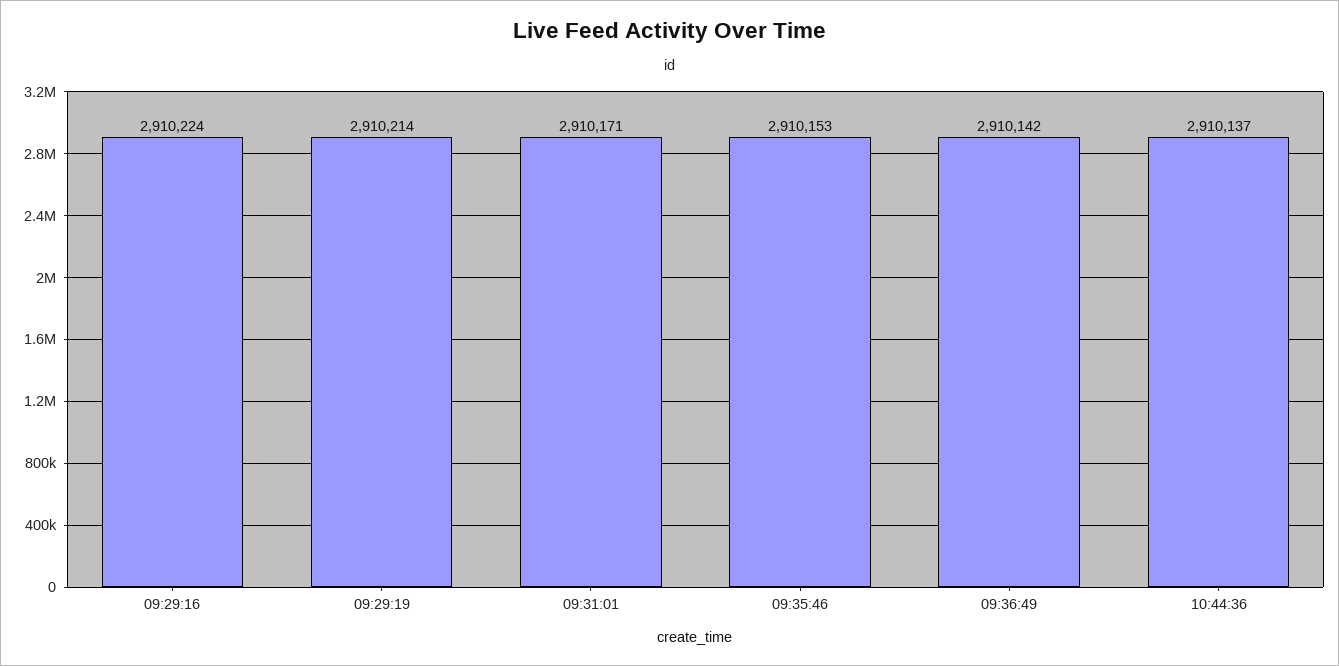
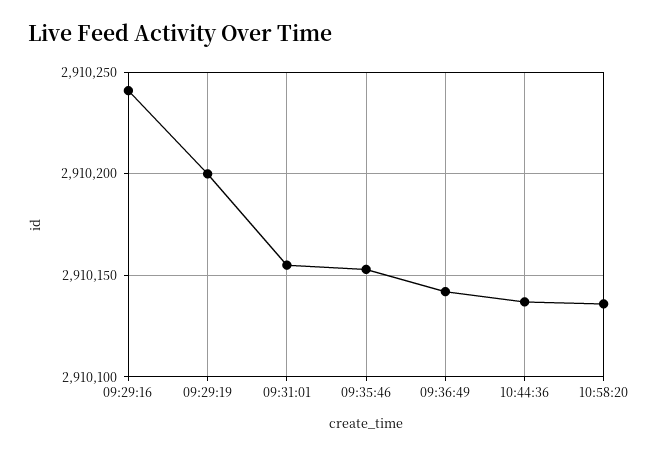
09:29:16: 2910224 -> 2910240
09:29:19: 2910214 -> 2910200
09:31:01: 2910171 -> 2910155
10:58:20: none -> 2910135

